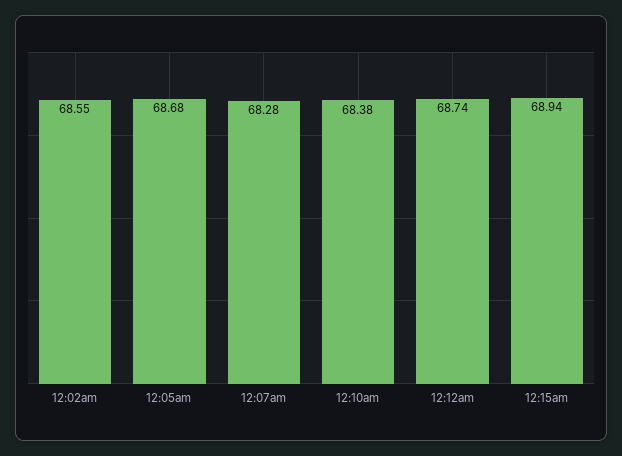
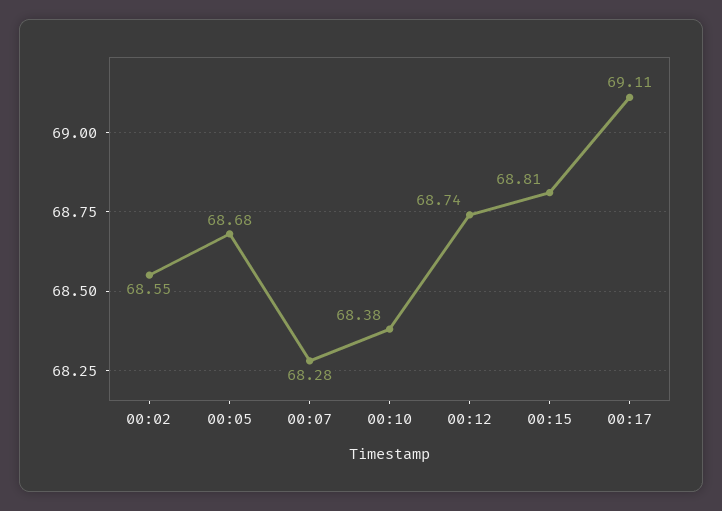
12:15am: 68.94 -> 68.81
00:17: none -> 69.11

